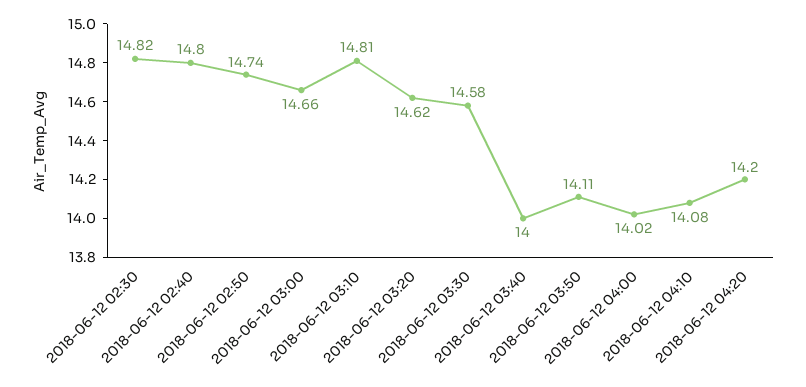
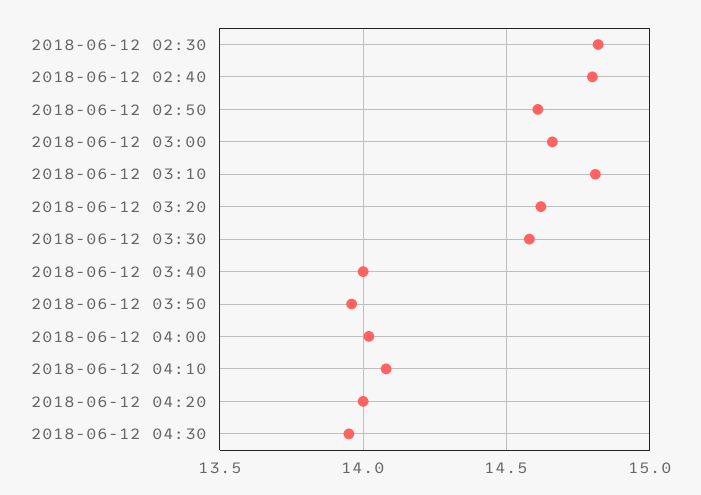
2018-06-12 02:50: 14.74 -> 14.6
2018-06-12 03:50: 14.11 -> 13.95
2018-06-12 04:20: 14.2 -> 14
2018-06-12 04:30: none -> 13.95

